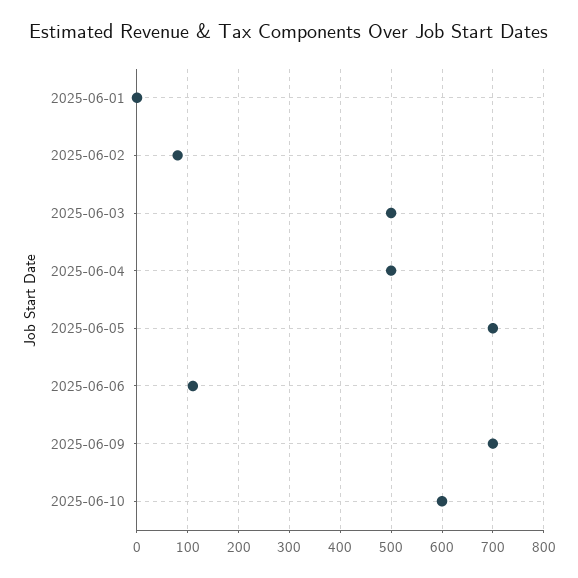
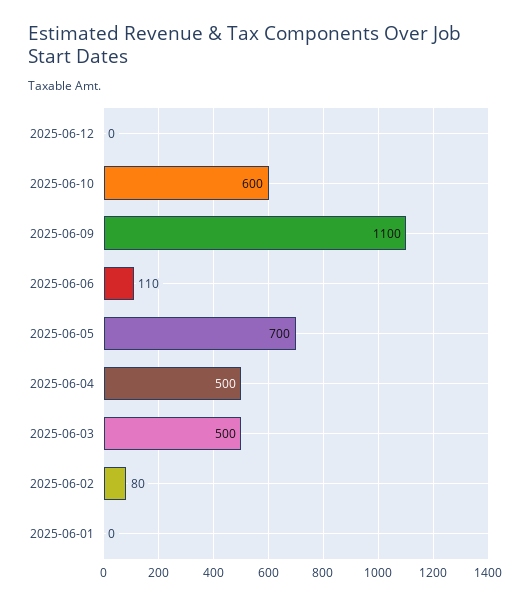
2025-06-09: 700 -> 1100
2025-06-12: none -> 0

